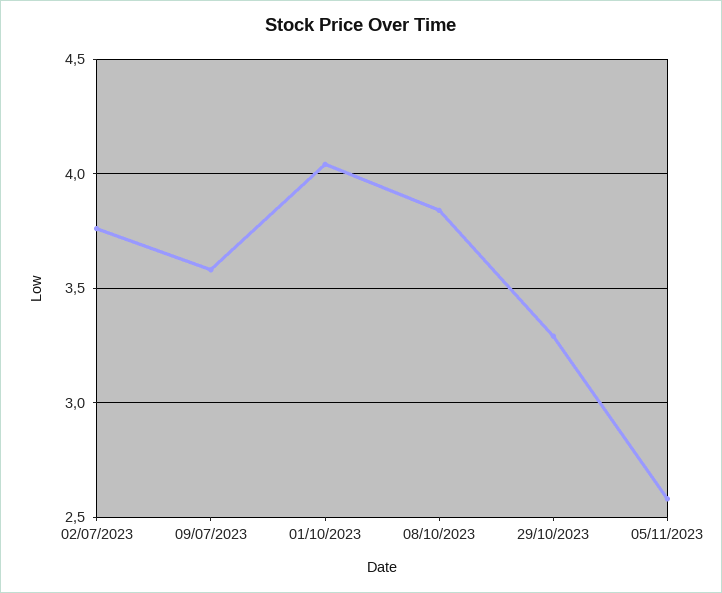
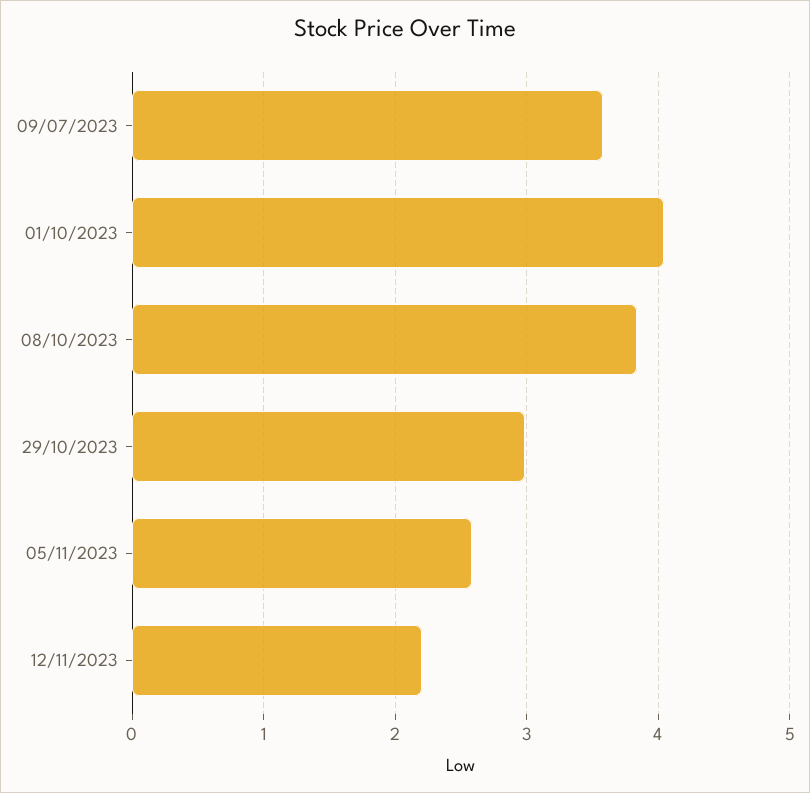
02/07/2023: 3.75 -> none
29/10/2023: 3.3 -> 3
12/11/2023: none -> 2.2

